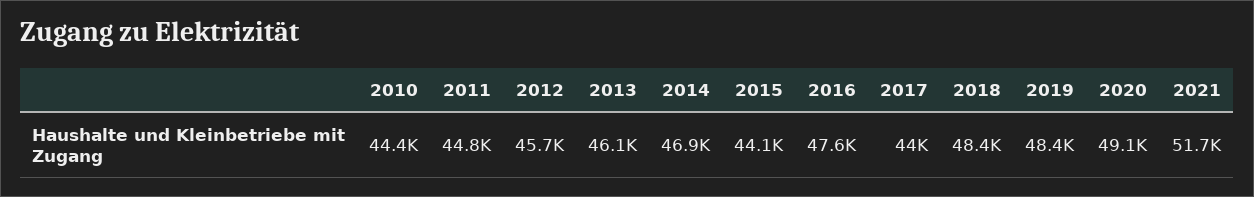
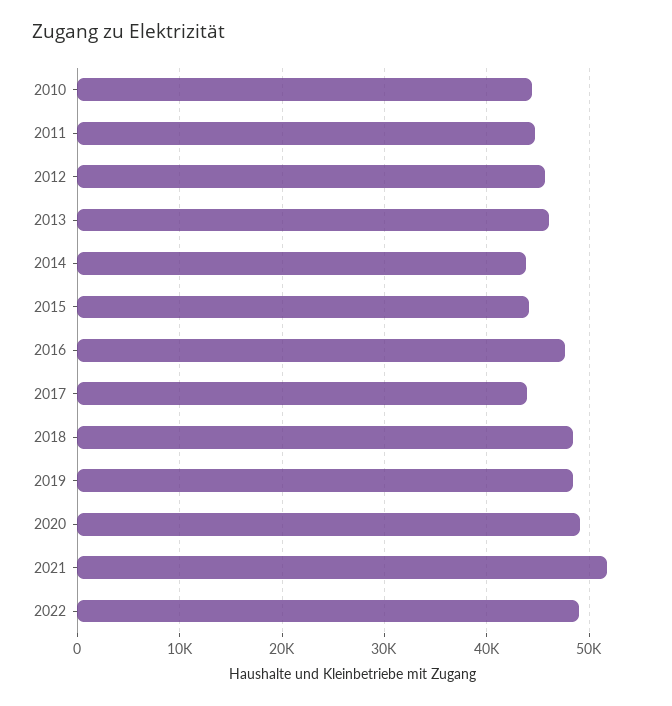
2014: 46900 -> 44000
2022: none -> 49000

